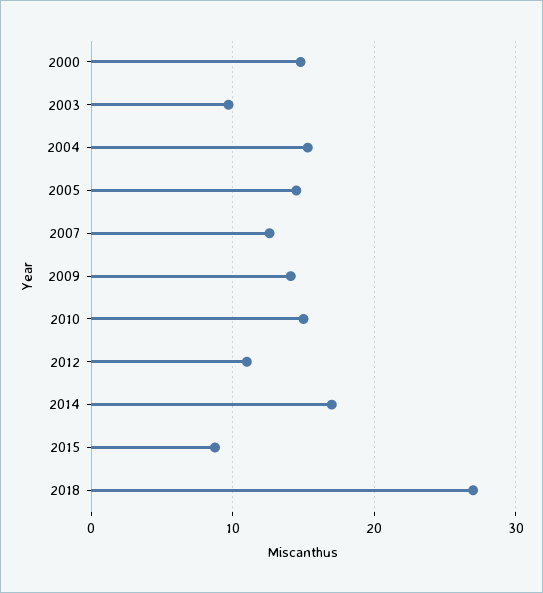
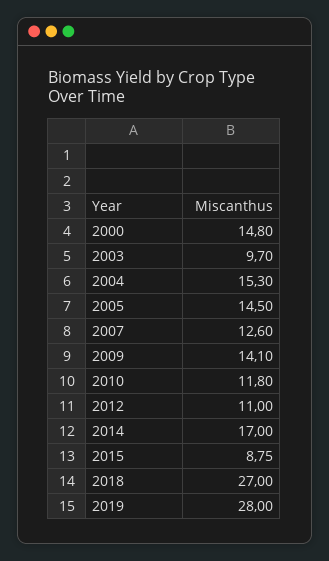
2010: 15 -> 11.8
2019: none -> 28

